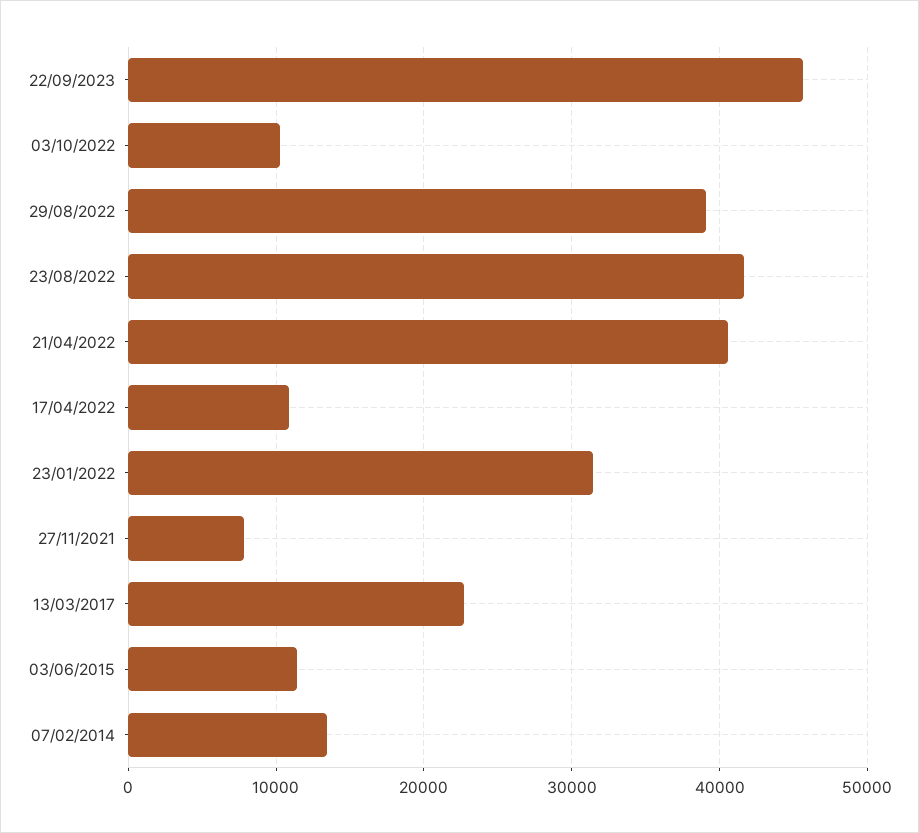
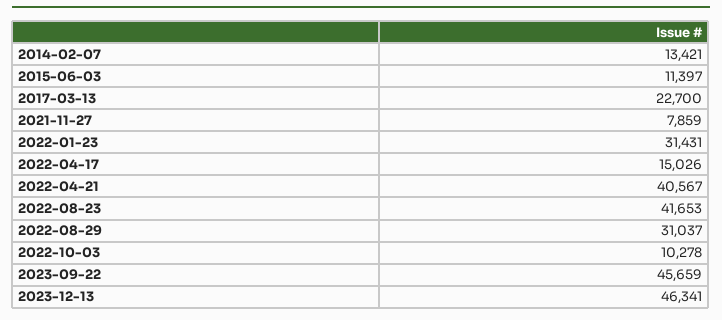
29/08/2022: 39000 -> 31037
17/04/2022: 11000 -> 15026
2023-12-13: none -> 46341

